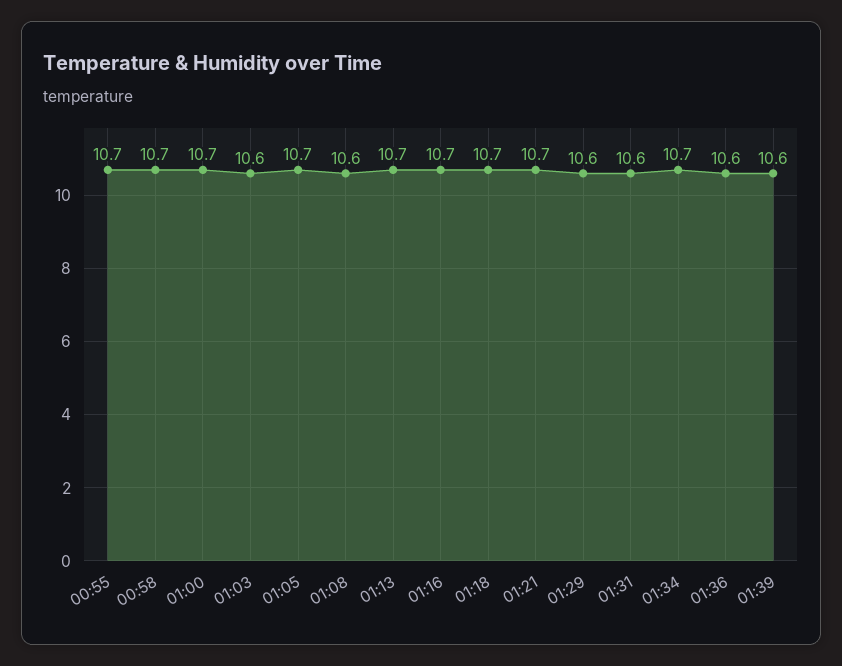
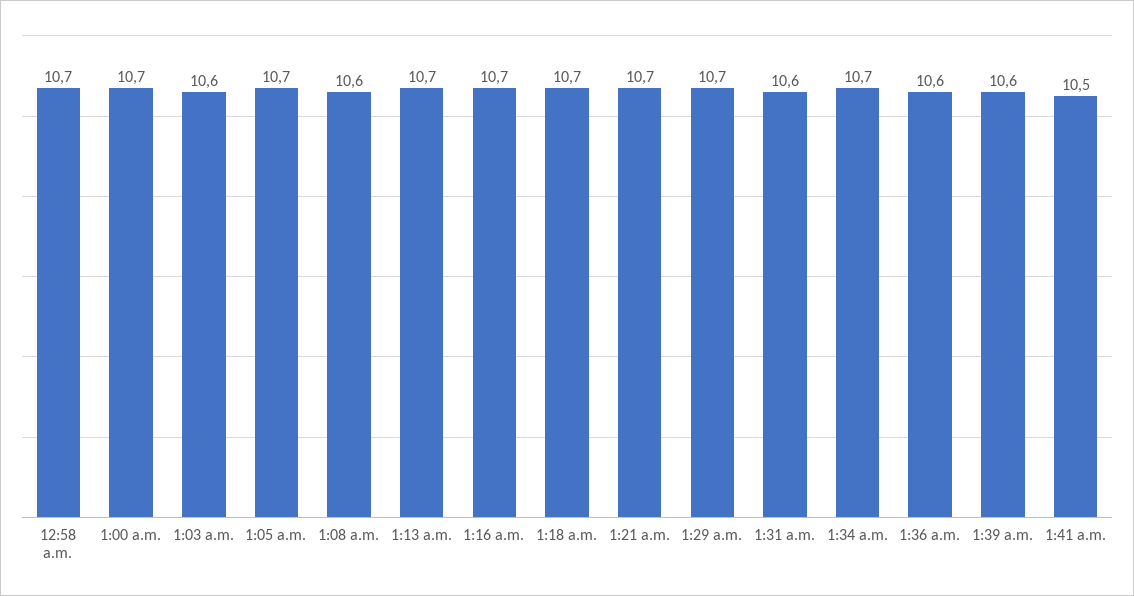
00:55: 10.7 -> none
01:29: 10.6 -> 10.7
1:41 a.m.: none -> 10.5

